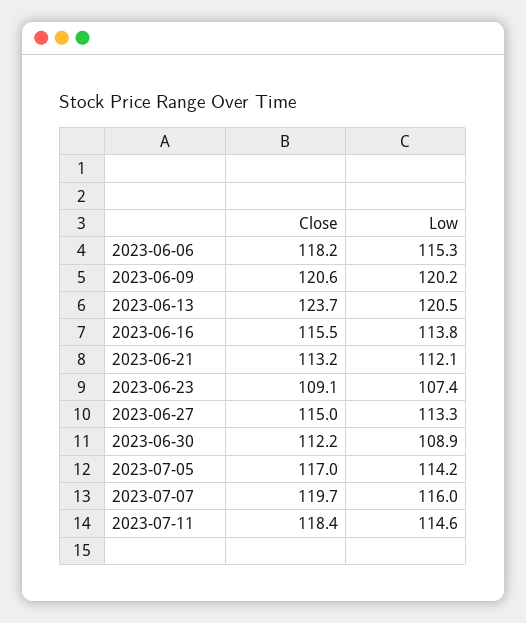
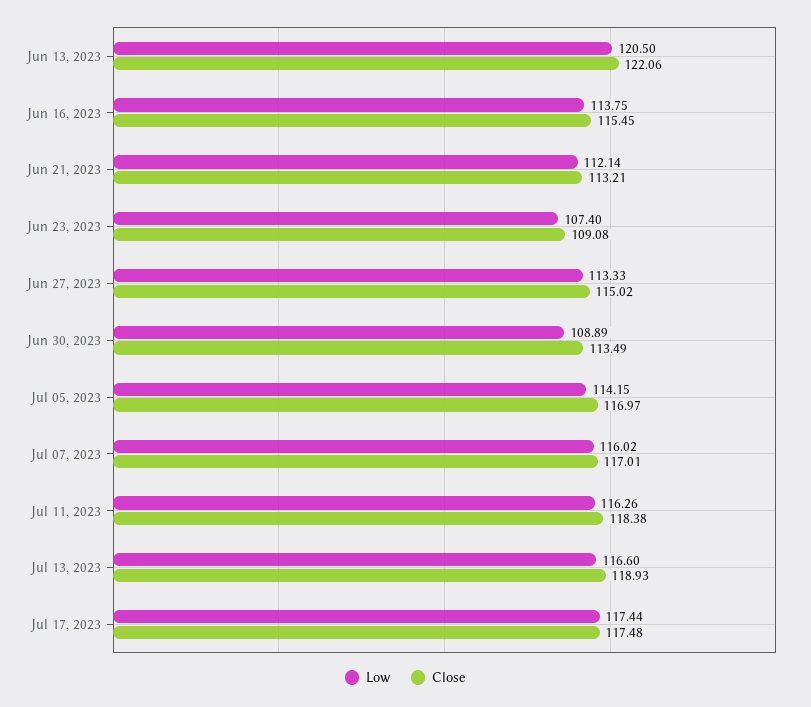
Close, 2023-06-06: 118.2 -> none
Low, 2023-06-06: 115.3 -> none
Close, 2023-06-09: 120.6 -> none
Low, 2023-06-09: 120.2 -> none
Close, 2023-06-13: 123.7 -> 122.06
Close, 2023-06-30: 112.2 -> 113.49
Close, 2023-07-07: 119.7 -> 117.01
Low, 2023-07-11: 114.6 -> 116.26
Low, Jul 13, 2023: none -> 116.6
Close, Jul 13, 2023: none -> 118.93
Low, Jul 17, 2023: none -> 117.44
Close, Jul 17, 2023: none -> 117.48

